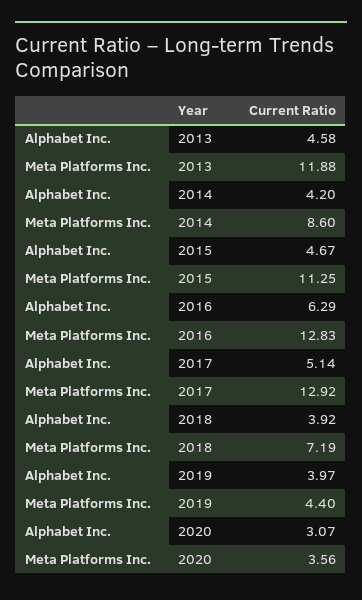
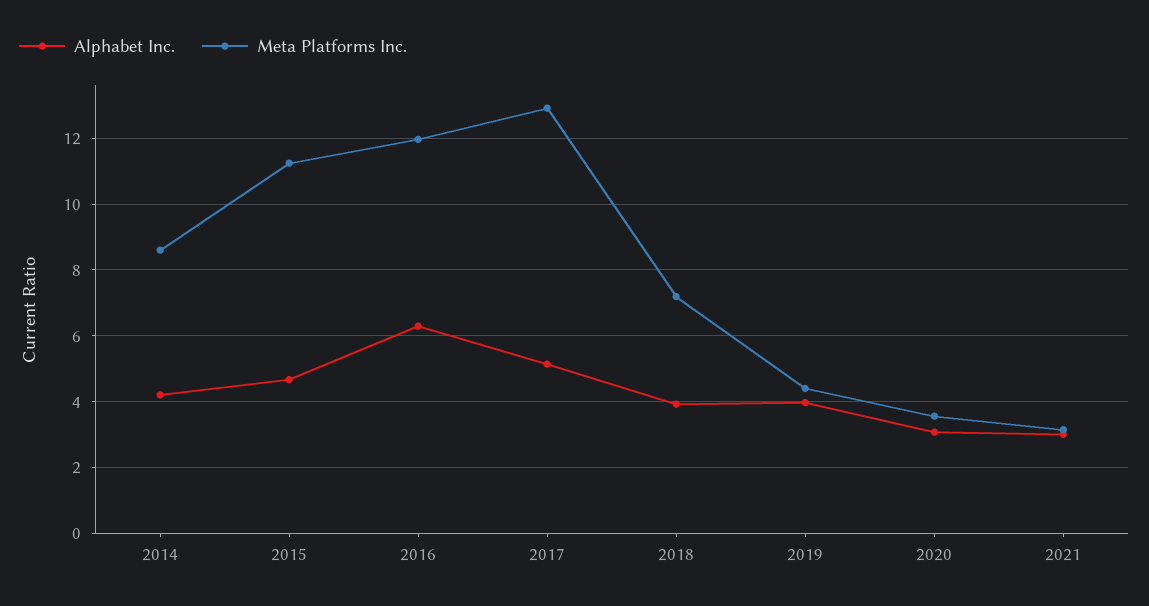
Alphabet Inc., 2013: 4.58 -> none
Meta Platforms Inc., 2013: 11.88 -> none
Meta Platforms Inc., 2016: 12.83 -> 12
Alphabet Inc., 2021: none -> 3
Meta Platforms Inc., 2021: none -> 3.2

